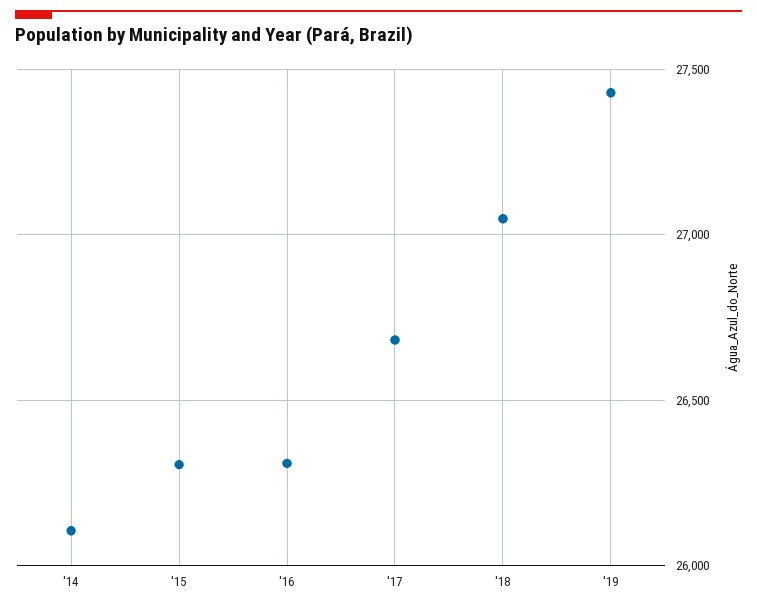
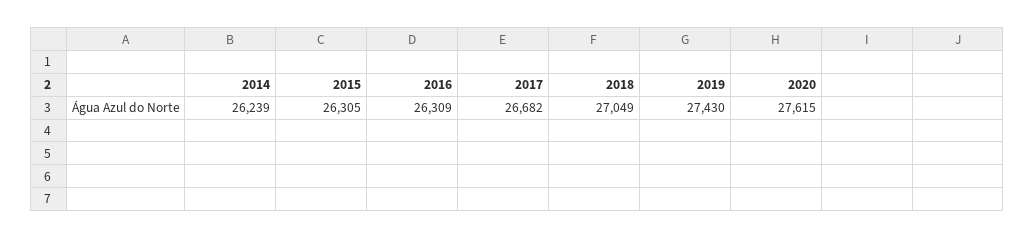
'14: 26100 -> 26239
2020: none -> 27615

